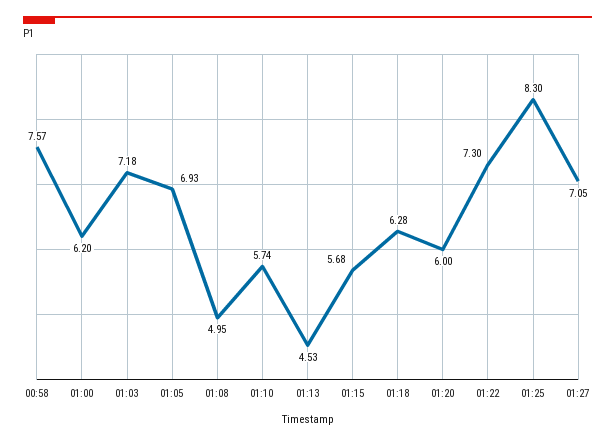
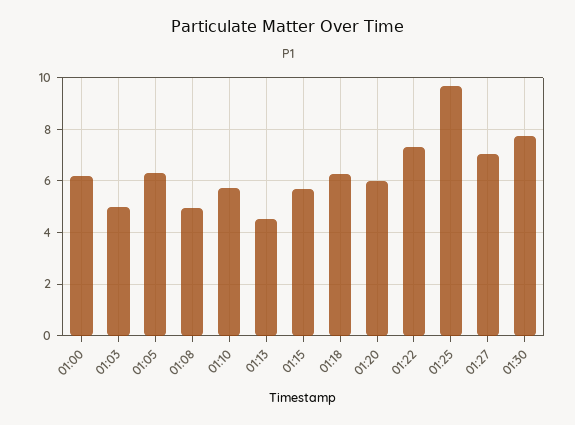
00:58: 7.57 -> none
01:03: 7.18 -> 5
01:05: 6.93 -> 6.25
01:25: 8.3 -> 9.75
01:30: none -> 7.75

